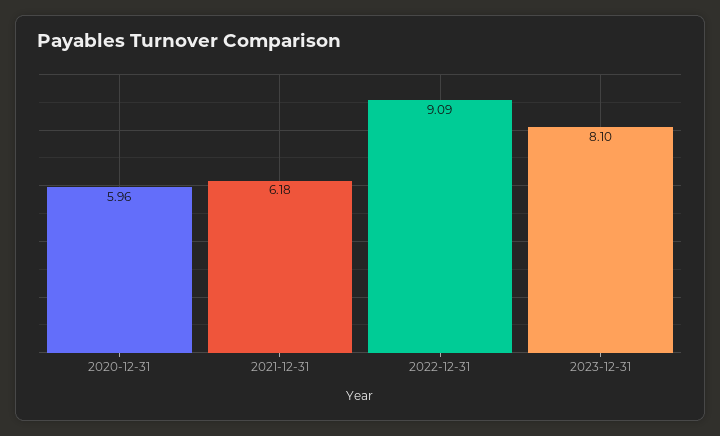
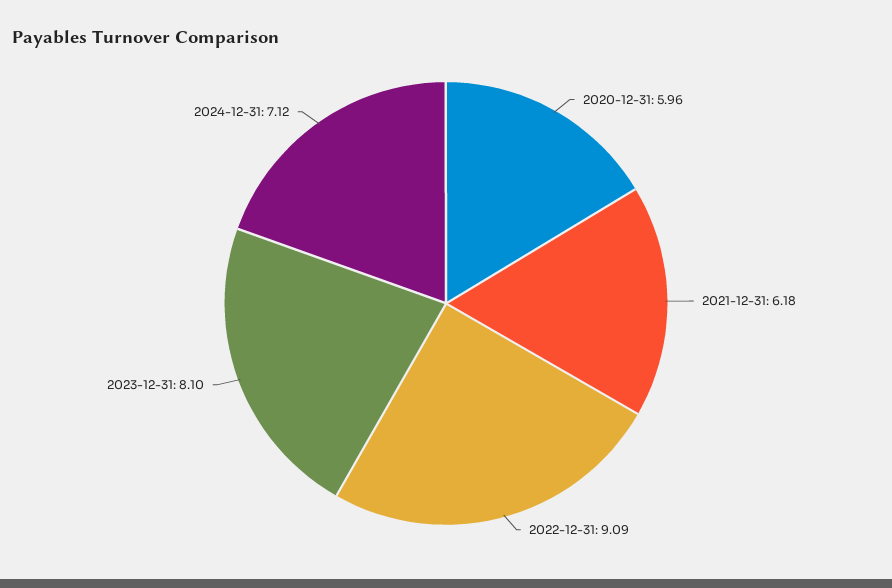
2024-12-31: none -> 7.12

